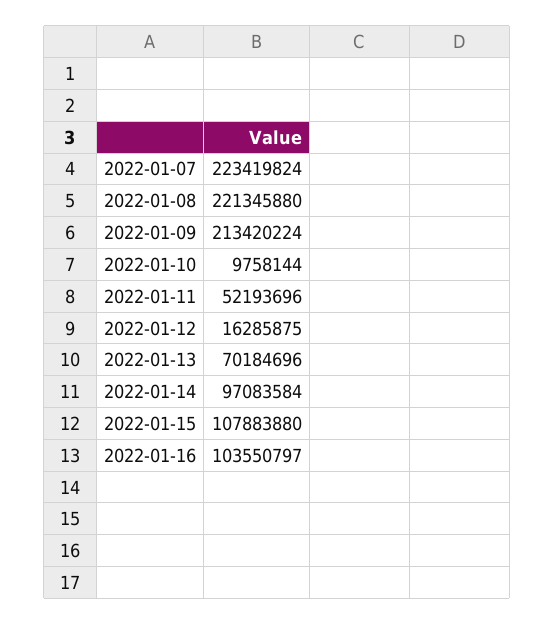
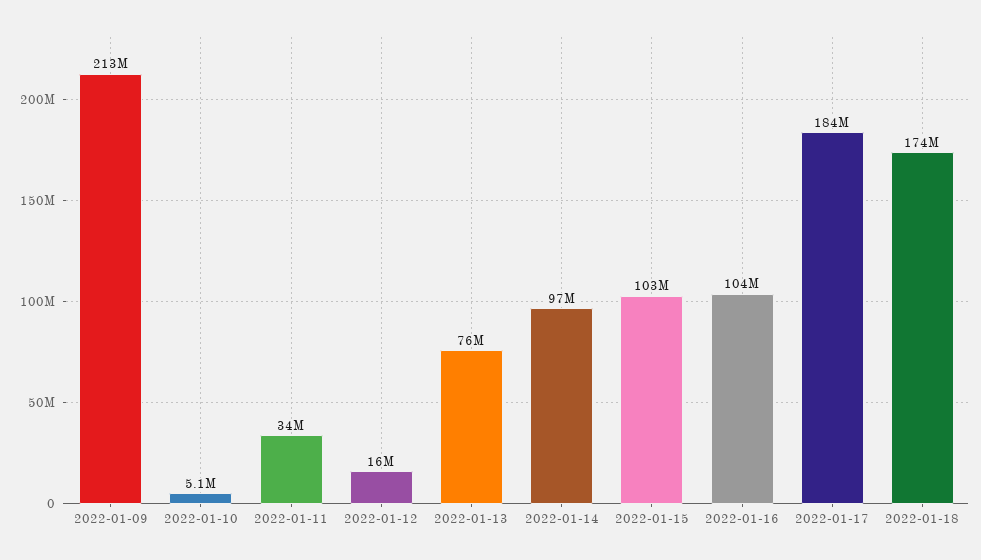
2022-01-07: 223419824 -> none
2022-01-08: 221345880 -> none
2022-01-10: 9758144 -> 5100000
2022-01-11: 52193696 -> 34000000
2022-01-13: 70184696 -> 76000000
2022-01-15: 107883880 -> 103000000
2022-01-17: none -> 184000000
2022-01-18: none -> 174000000

